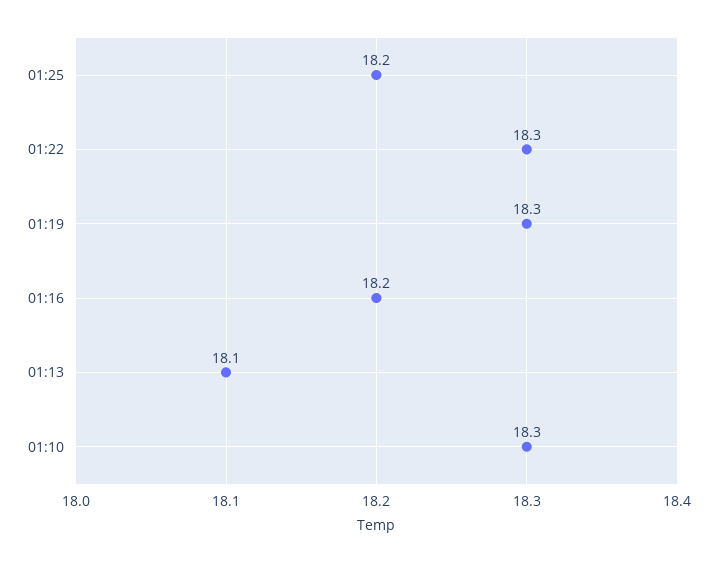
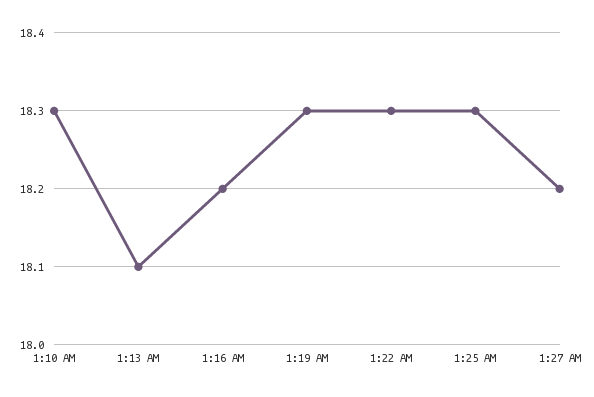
01:25: 18.2 -> 18.3
1:27 AM: none -> 18.2

